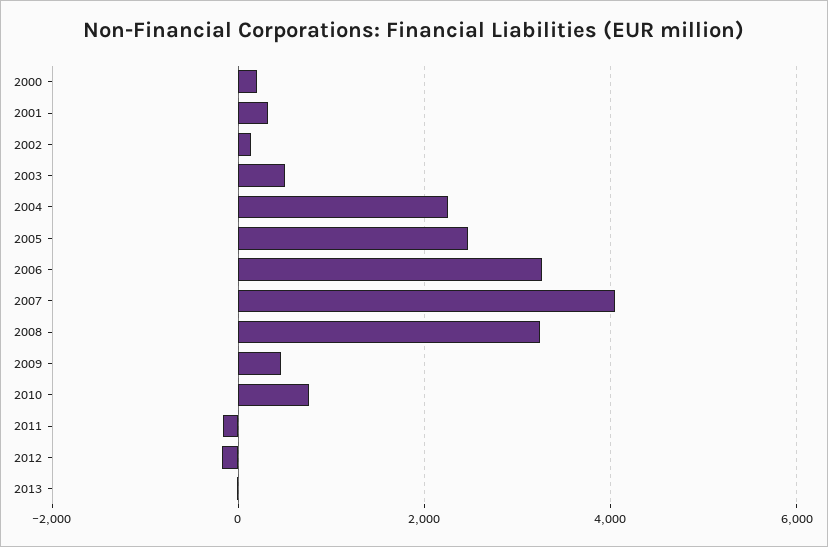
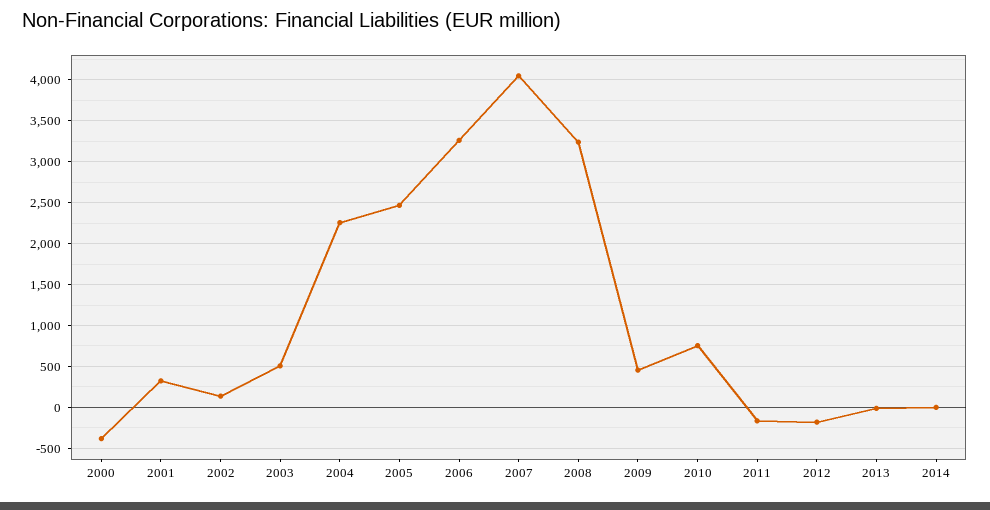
2000: 200 -> -400
2014: none -> 0

